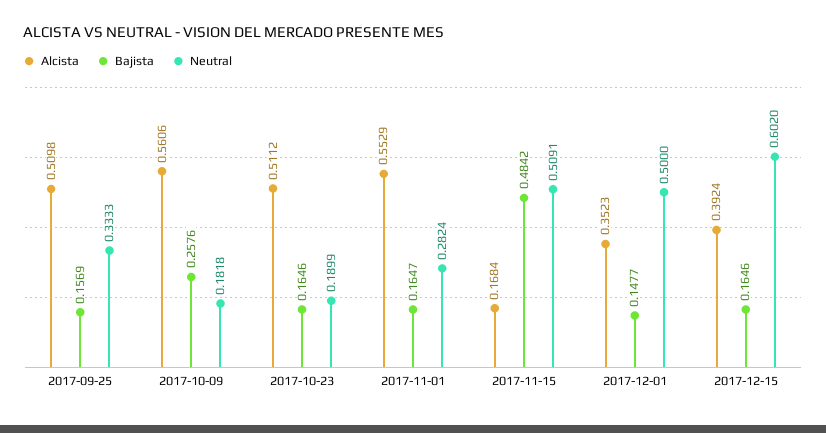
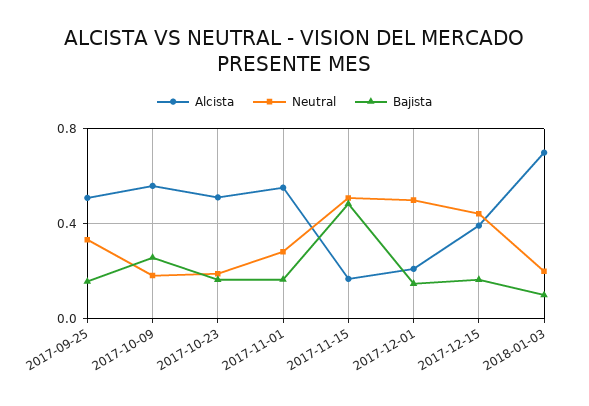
Alcista, 2017-12-01: 0.3523 -> 0.2
Neutral, 2017-12-15: 0.602 -> 0.45
Alcista, 2018-01-03: none -> 0.7
Neutral, 2018-01-03: none -> 0.2
Bajista, 2018-01-03: none -> 0.1

